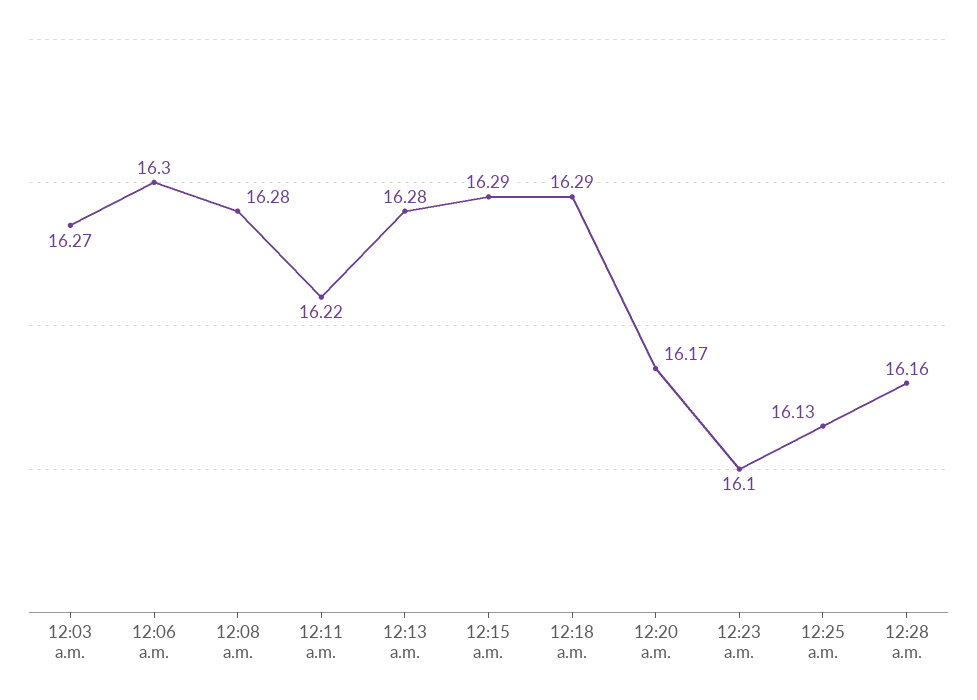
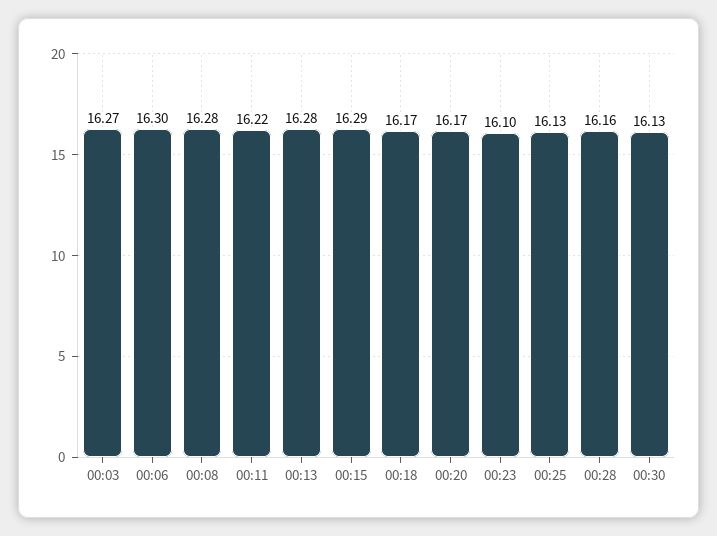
12:18 a.m.: 16.29 -> 16.17
00:30: none -> 16.13

